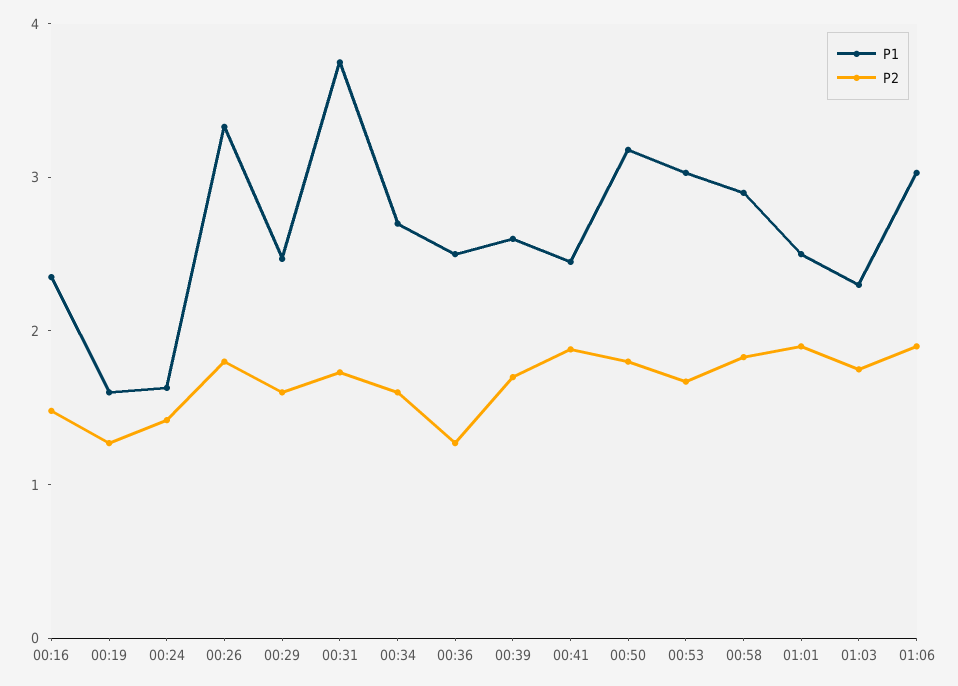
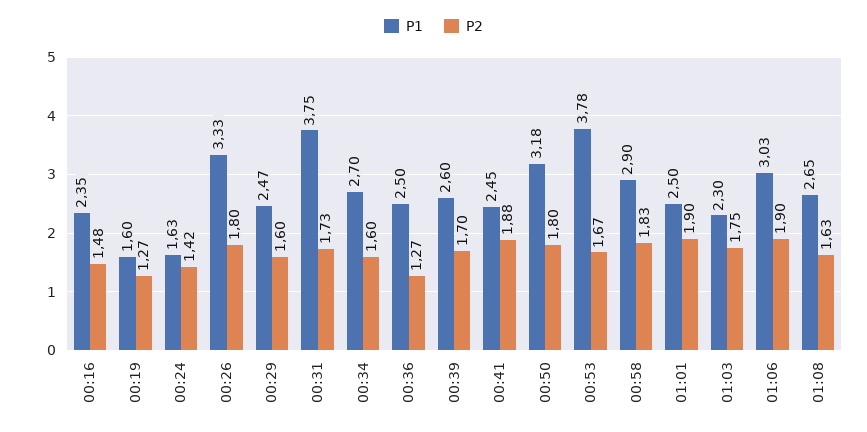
P1, 00:53: 3 -> 3.78
P1, 01:08: none -> 2.65
P2, 01:08: none -> 1.63

